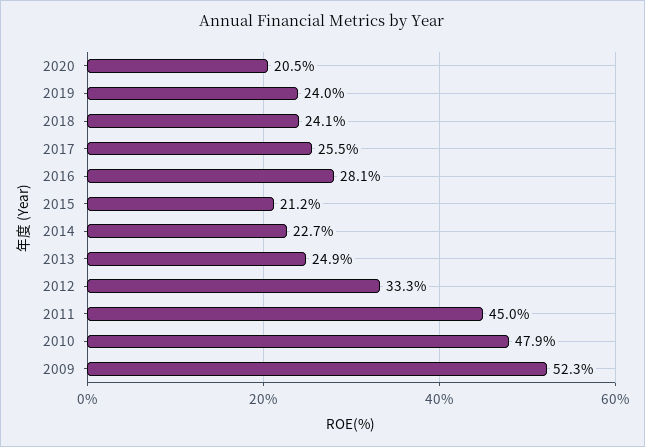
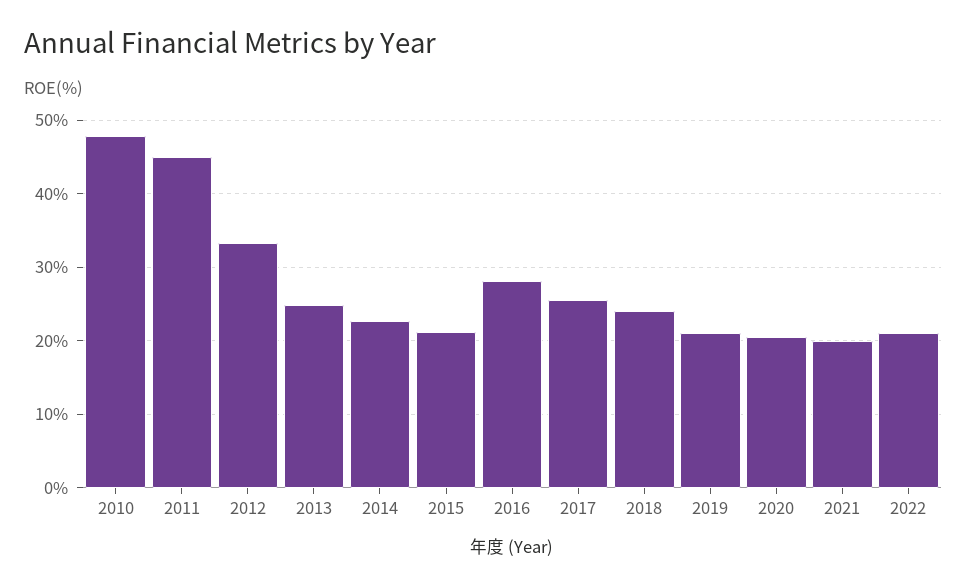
2019: 24 -> 21
2009: 52.3 -> none
2021: none -> 20
2022: none -> 21

